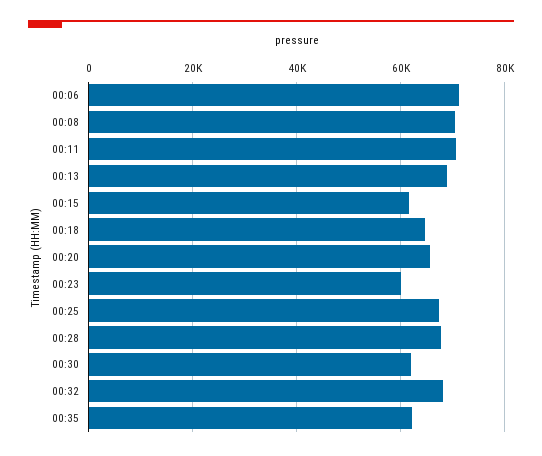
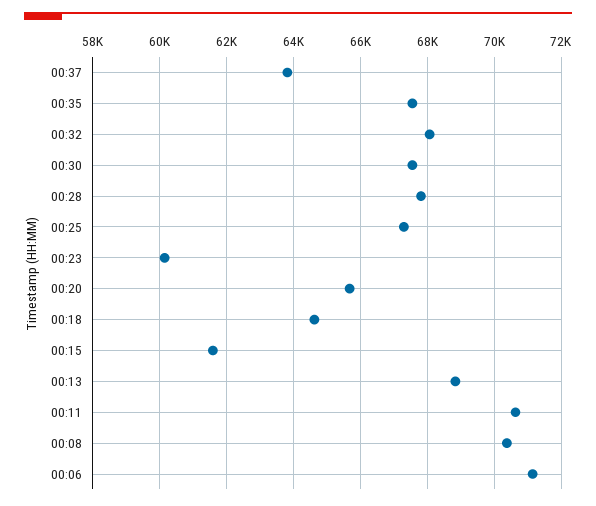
00:30: 62000 -> 67600
00:35: 62000 -> 67600
00:37: none -> 63800

